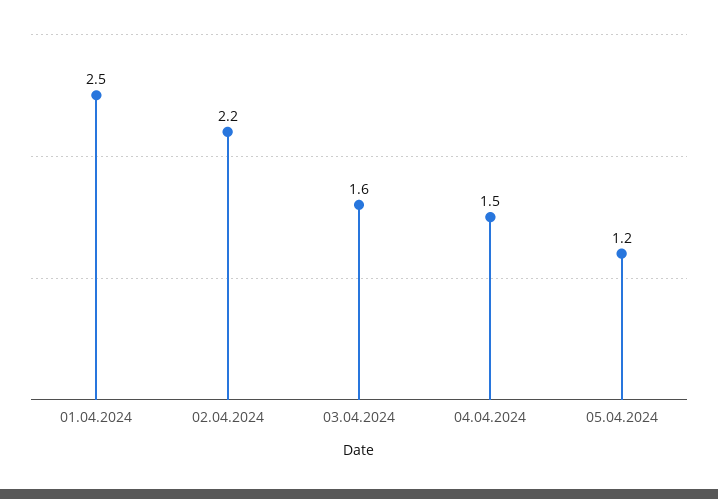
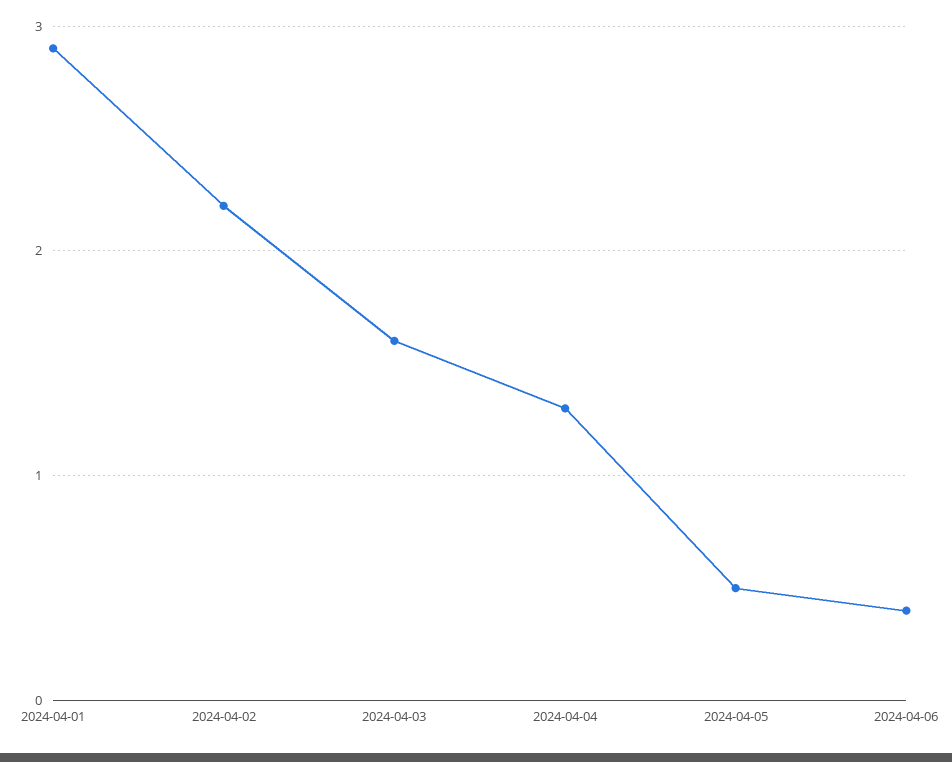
01.04.2024: 2.5 -> 2.9
04.04.2024: 1.5 -> 1.3
05.04.2024: 1.2 -> 0.5
2024-04-06: none -> 0.4

